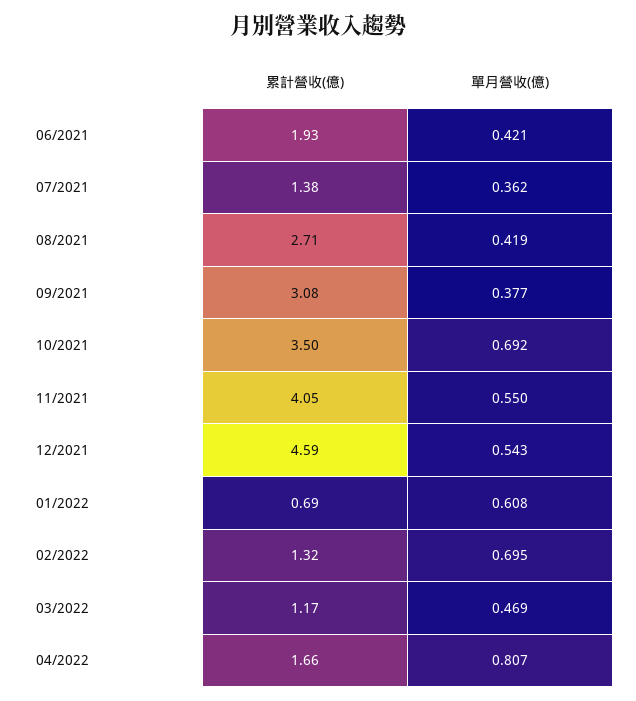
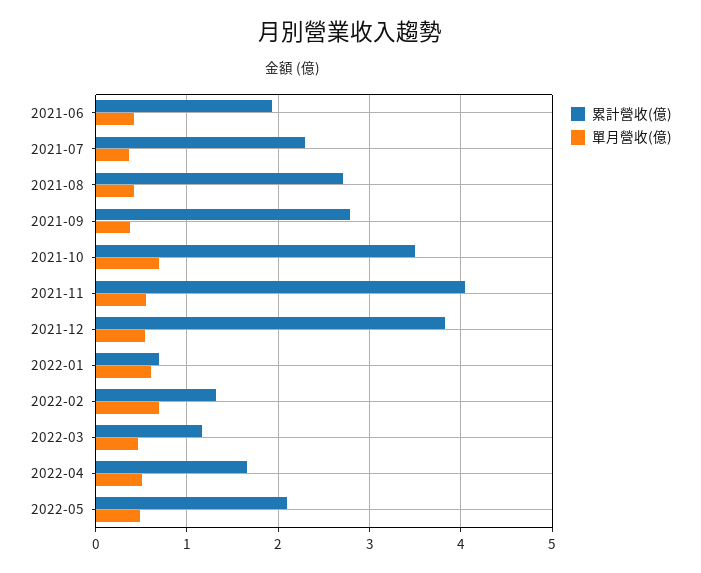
累計營收(億), 07/2021: 1.38 -> 2.3
累計營收(億), 09/2021: 3.08 -> 2.8
累計營收(億), 12/2021: 4.59 -> 3.8
單月營收(億), 04/2022: 0.807 -> 0.5
累計營收(億), 2022-05: none -> 2.1
單月營收(億), 2022-05: none -> 0.5

